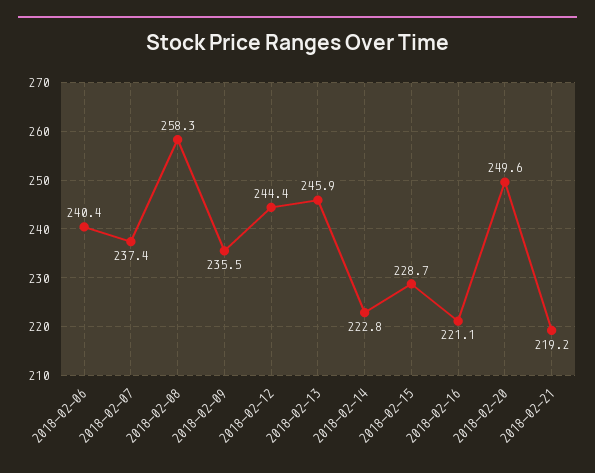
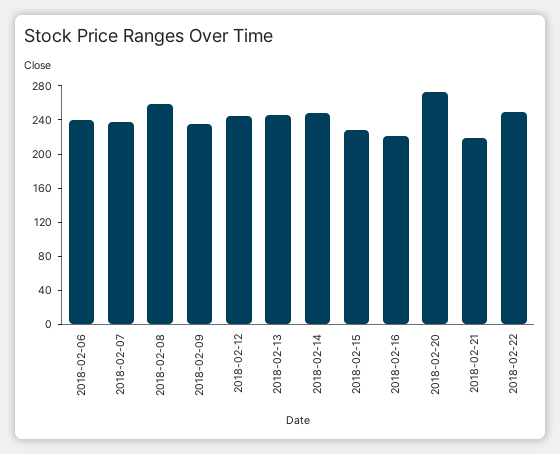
2018-02-14: 222.8 -> 250
2018-02-20: 249.6 -> 270
2018-02-22: none -> 250

